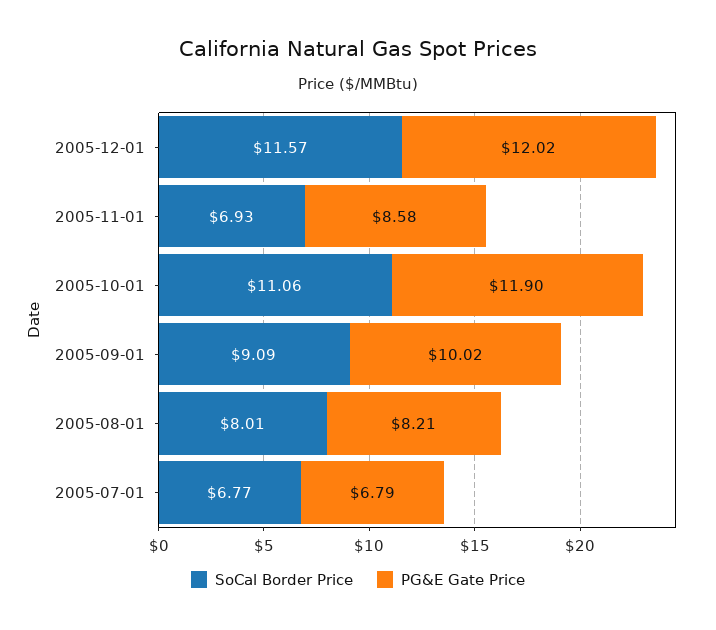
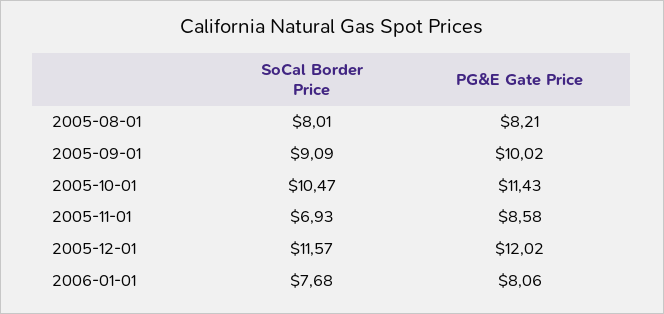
SoCal Border Price, 2005-10-01: 11.06 -> 10.47
PG&E Gate Price, 2005-10-01: 11.9 -> 11.43
SoCal Border Price, 2005-07-01: 6.77 -> none
PG&E Gate Price, 2005-07-01: 6.79 -> none
SoCal Border Price, 2006-01-01: none -> 7.68
PG&E Gate Price, 2006-01-01: none -> 8.06

